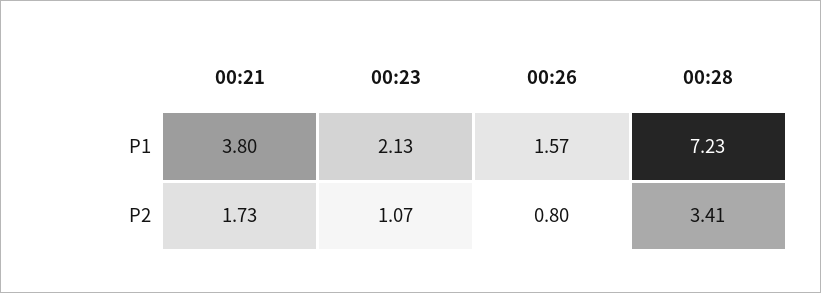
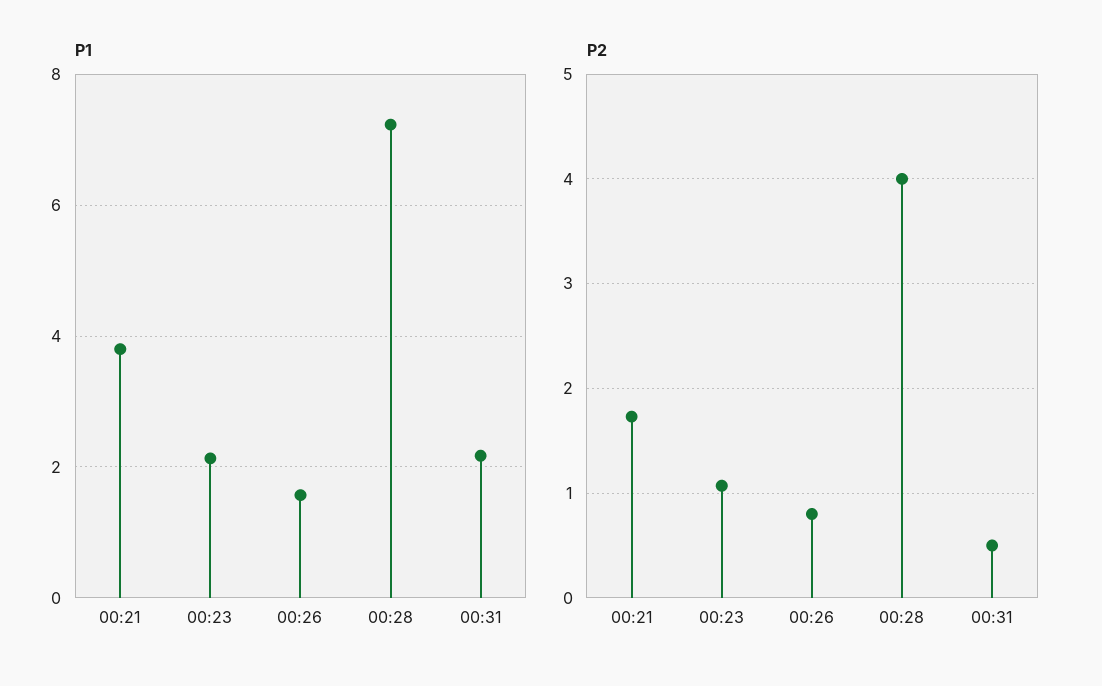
P2, 00:28: 3.41 -> 4
P1, 00:31: none -> 2.2
P2, 00:31: none -> 0.5

